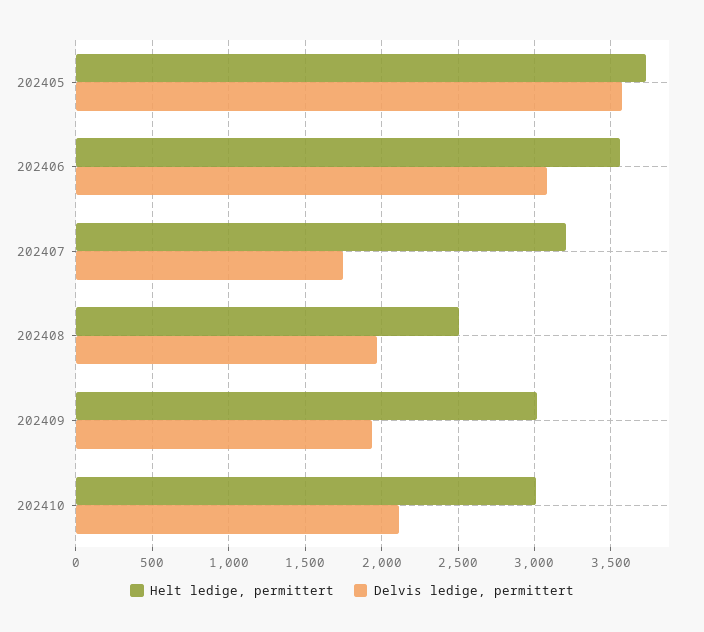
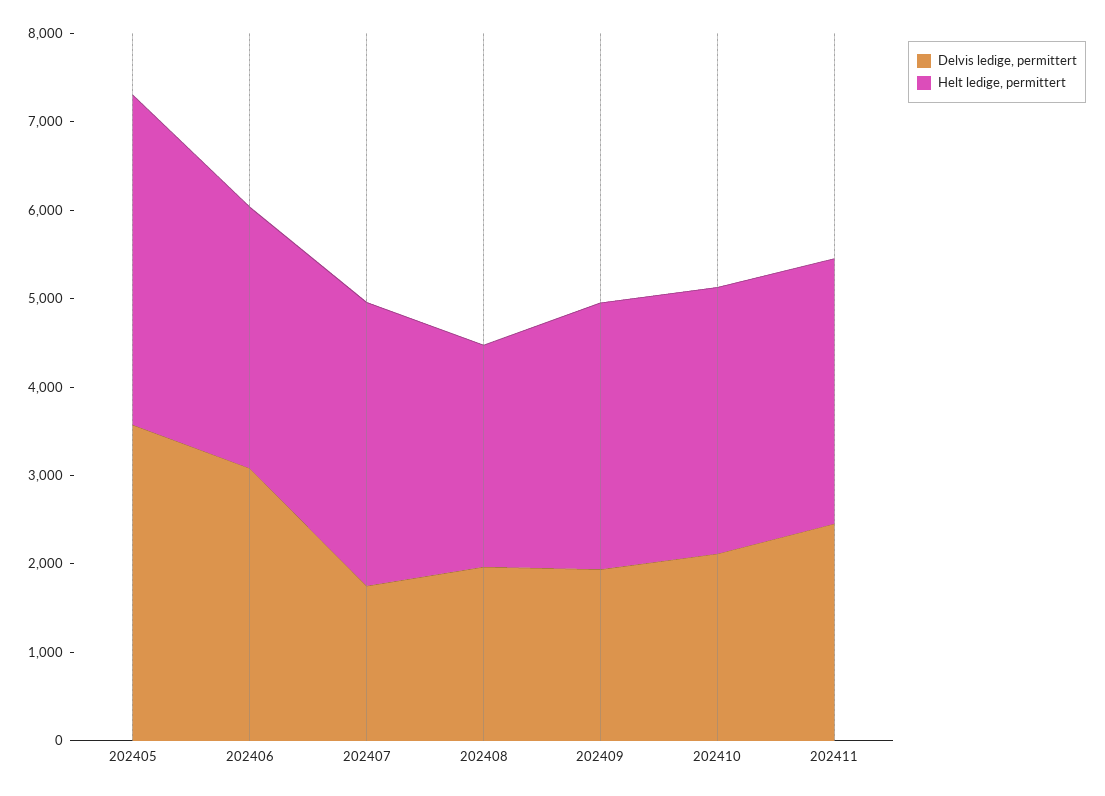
Helt ledige, permittert, 202406: 3550 -> 3000
Delvis ledige, permittert, 202411: none -> 2400
Helt ledige, permittert, 202411: none -> 3000

